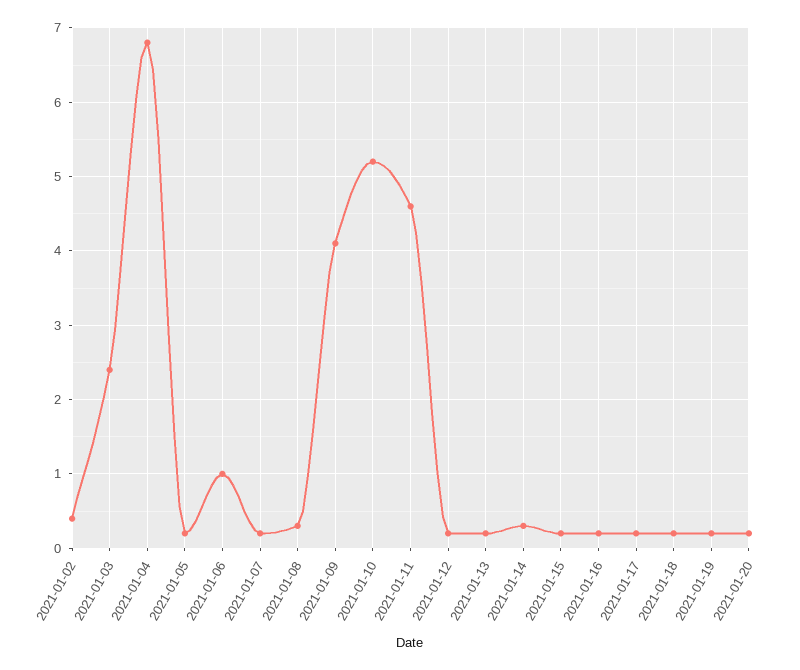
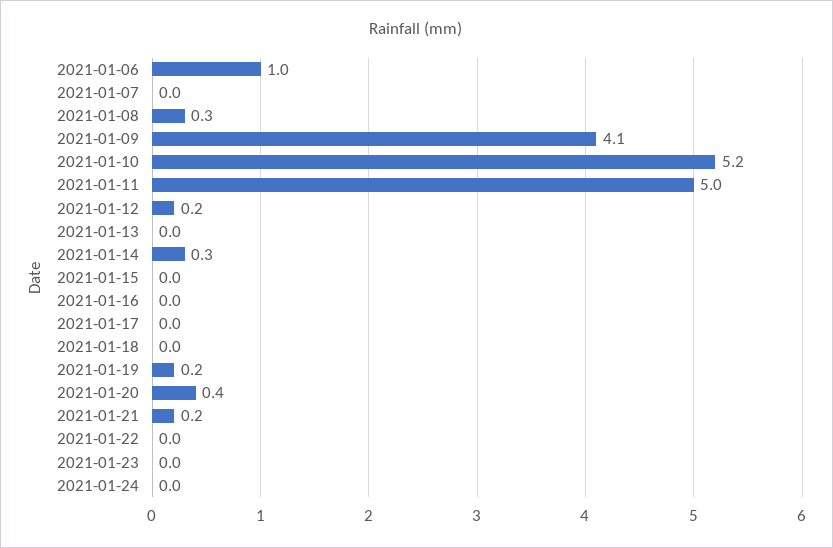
2021-01-02: 0.4 -> none
2021-01-03: 2.4 -> none
2021-01-04: 6.8 -> none
2021-01-05: 0.2 -> none
2021-01-07: 0.2 -> 0
2021-01-11: 4.6 -> 5
2021-01-13: 0.2 -> 0
2021-01-15: 0.2 -> 0
2021-01-16: 0.2 -> 0
2021-01-17: 0.2 -> 0
2021-01-18: 0.2 -> 0
2021-01-20: 0.2 -> 0.4
2021-01-21: none -> 0.2
2021-01-22: none -> 0
2021-01-23: none -> 0
2021-01-24: none -> 0

